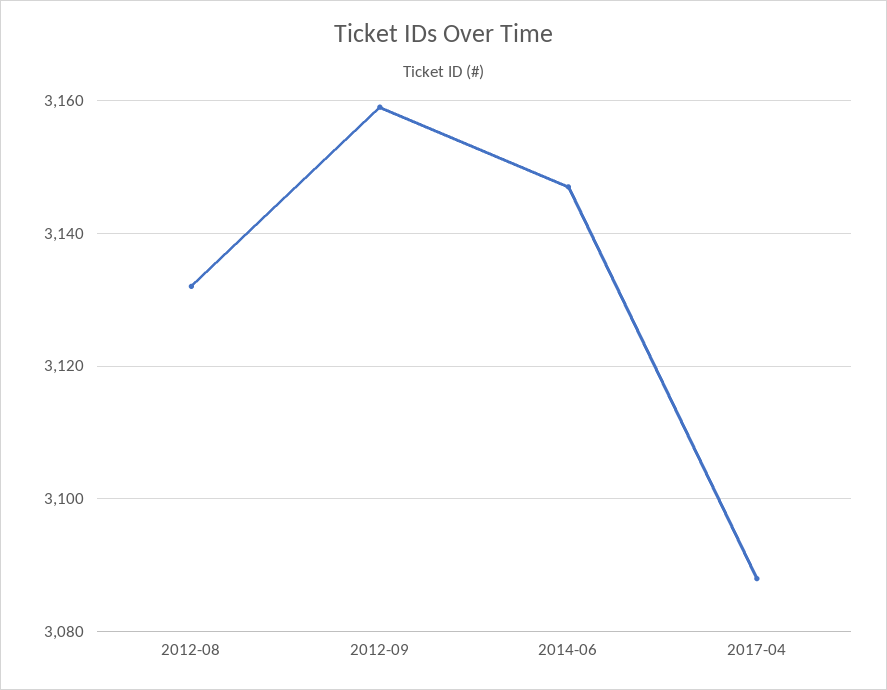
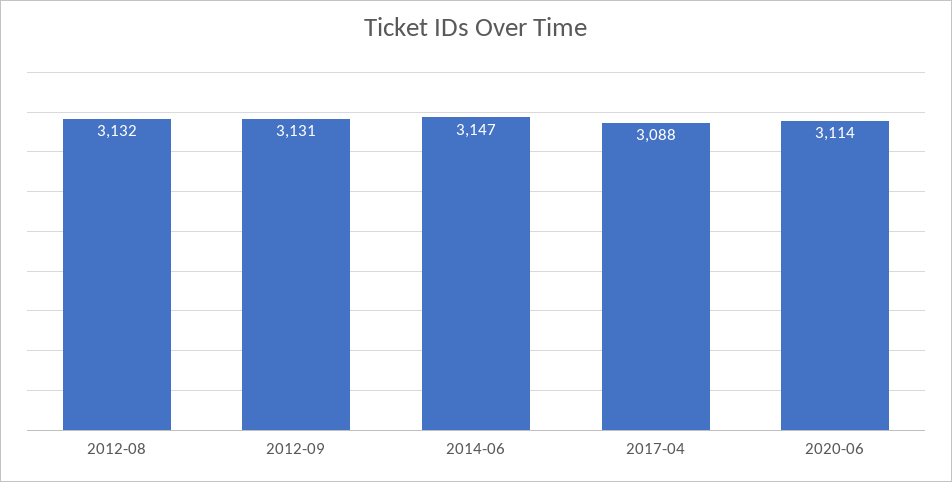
2012-09: 3160 -> 3131
2020-06: none -> 3114

